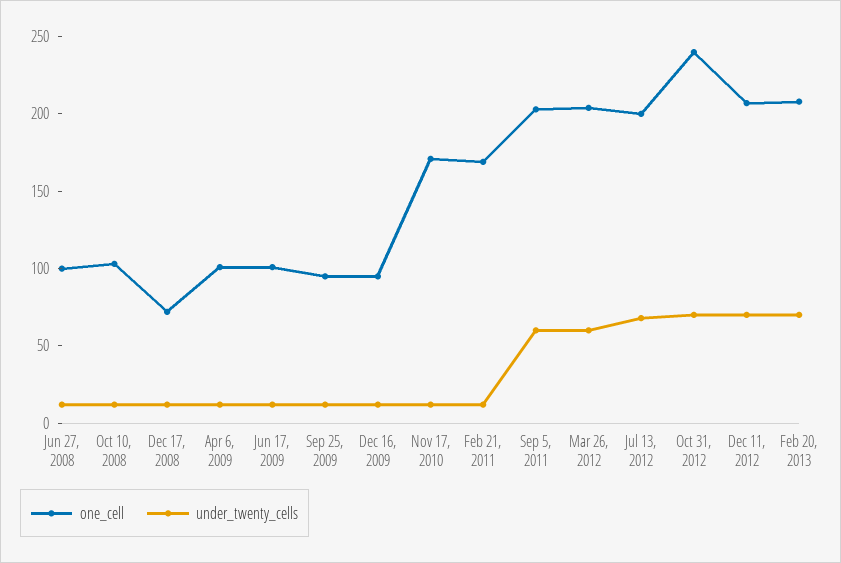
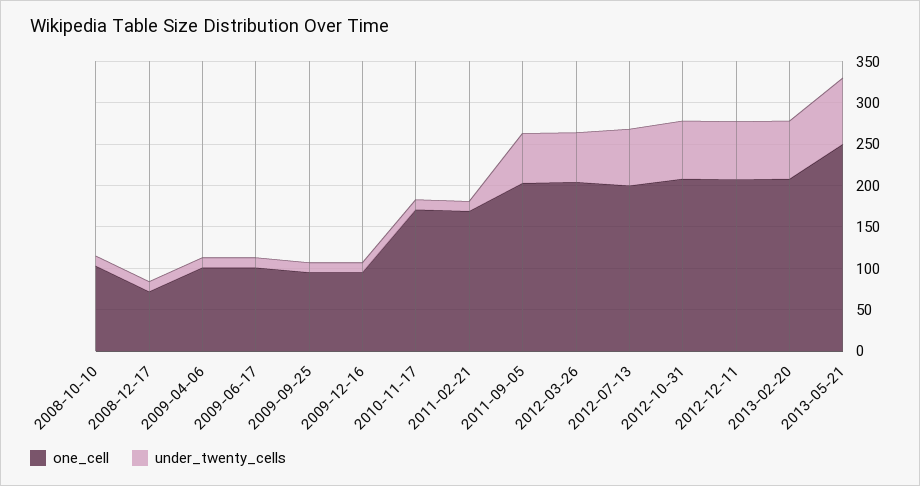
one_cell, Jun 27, 2008: 100 -> none
under_twenty_cells, Jun 27, 2008: 10 -> none
one_cell, Oct 31, 2012: 240 -> 210
one_cell, 2013-05-21: none -> 250
under_twenty_cells, 2013-05-21: none -> 80

